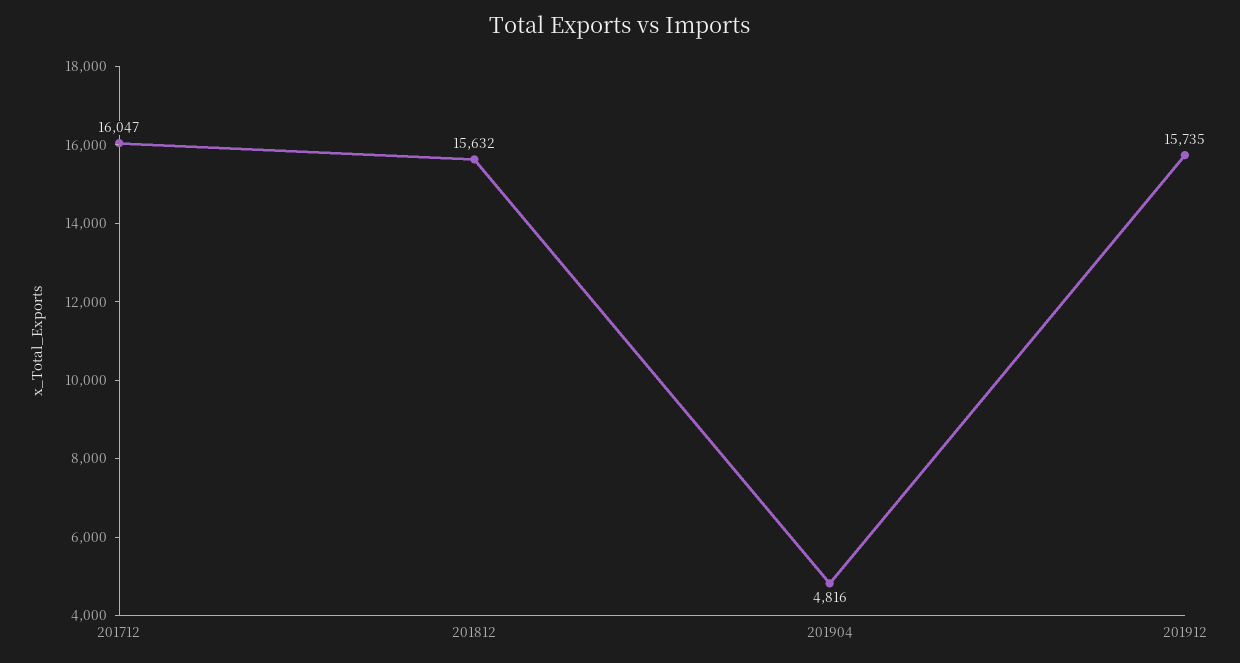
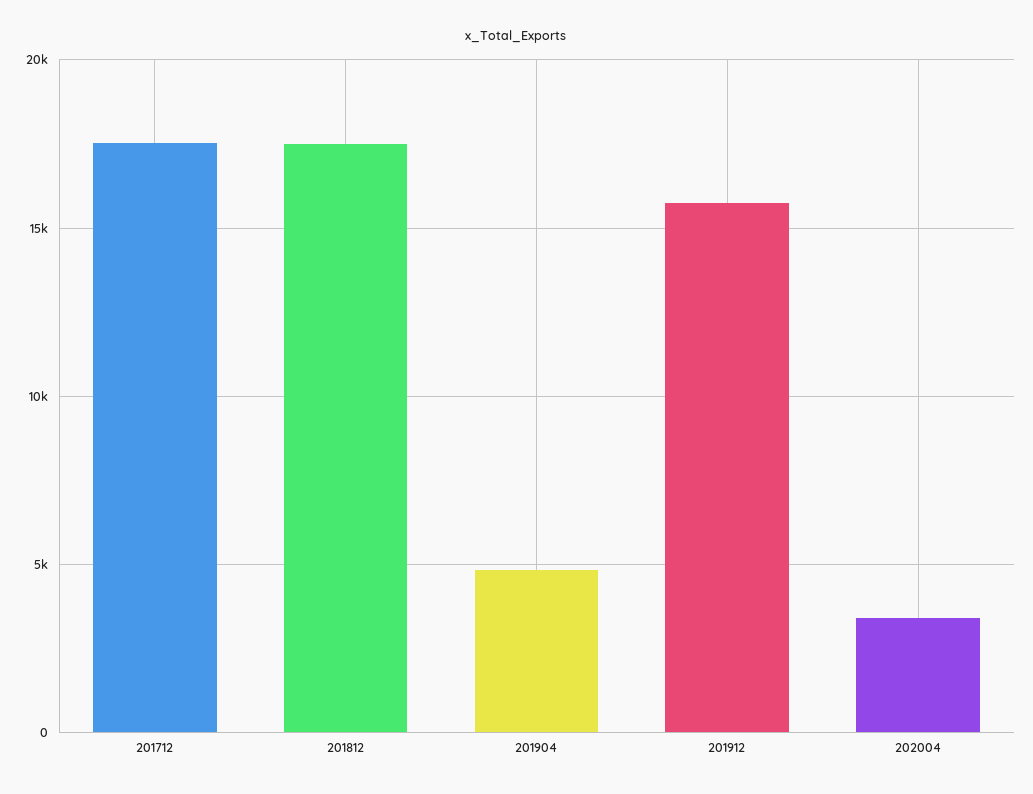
201712: 16047 -> 17500
201812: 15632 -> 17500
202004: none -> 3500

